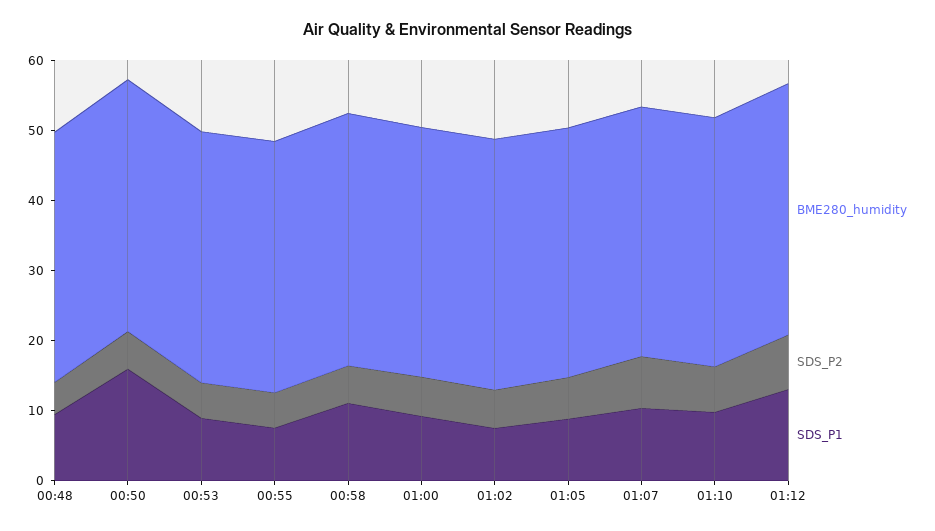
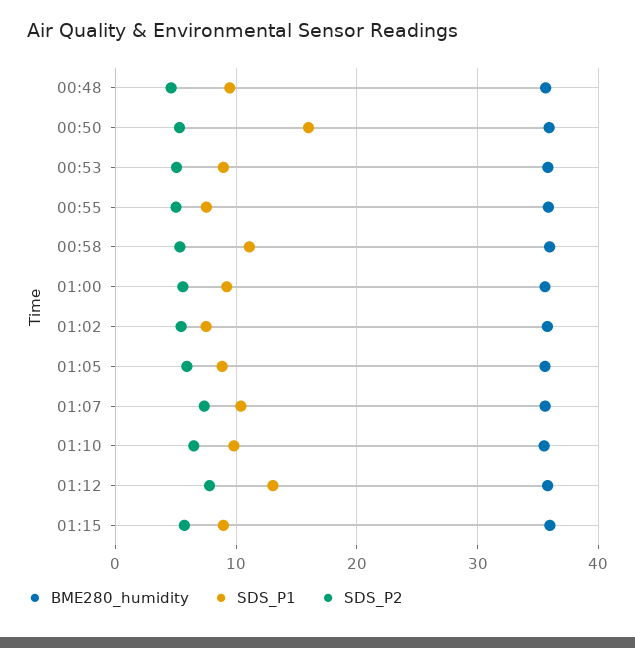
BME280_humidity, 01:15: none -> 36
SDS_P1, 01:15: none -> 9
SDS_P2, 01:15: none -> 6

